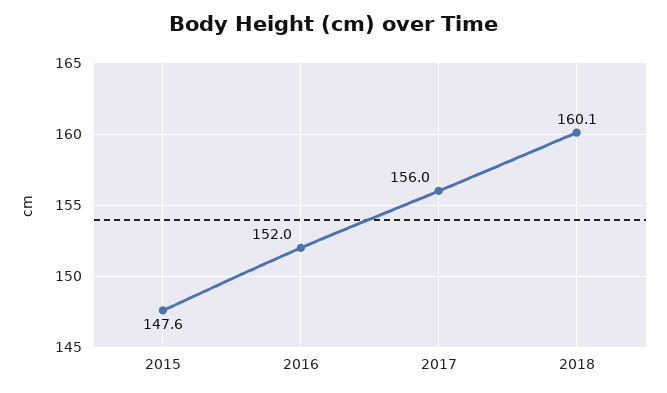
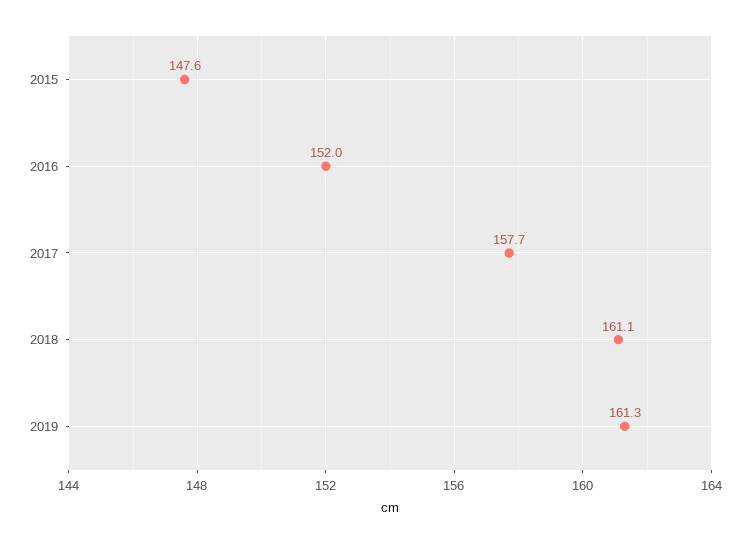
2017: 156 -> 157.7
2018: 160.1 -> 161.1
2019: none -> 161.3

